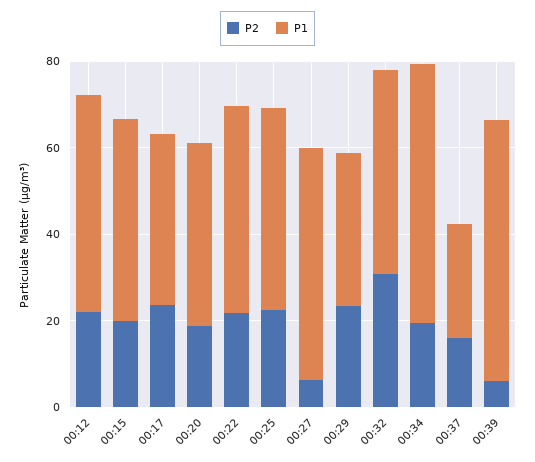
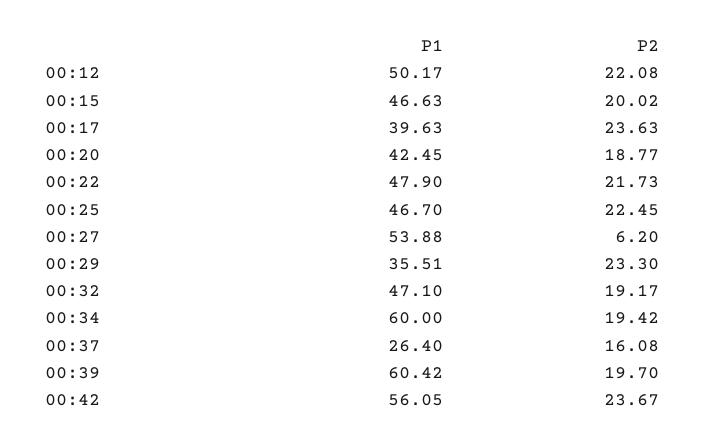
P2, 00:32: 30 -> 19.17
P2, 00:39: 5 -> 19.7
P1, 00:42: none -> 56.05
P2, 00:42: none -> 23.67

